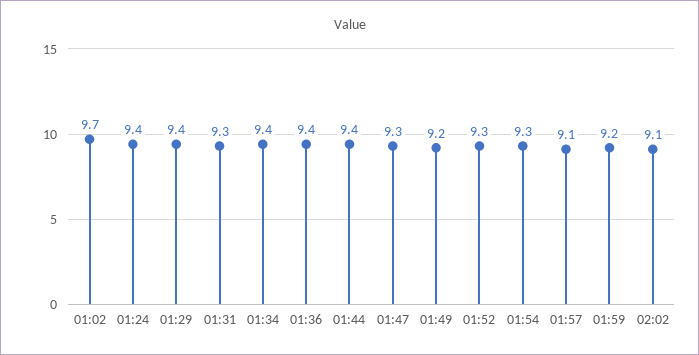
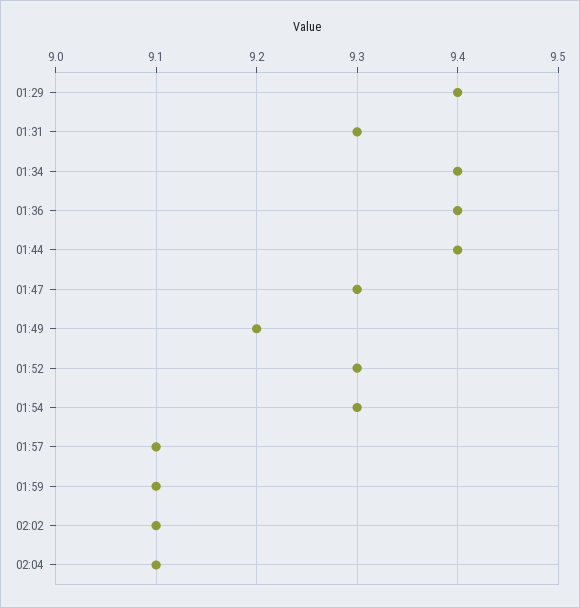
01:02: 9.7 -> none
01:24: 9.4 -> none
01:59: 9.2 -> 9.1
02:04: none -> 9.1

